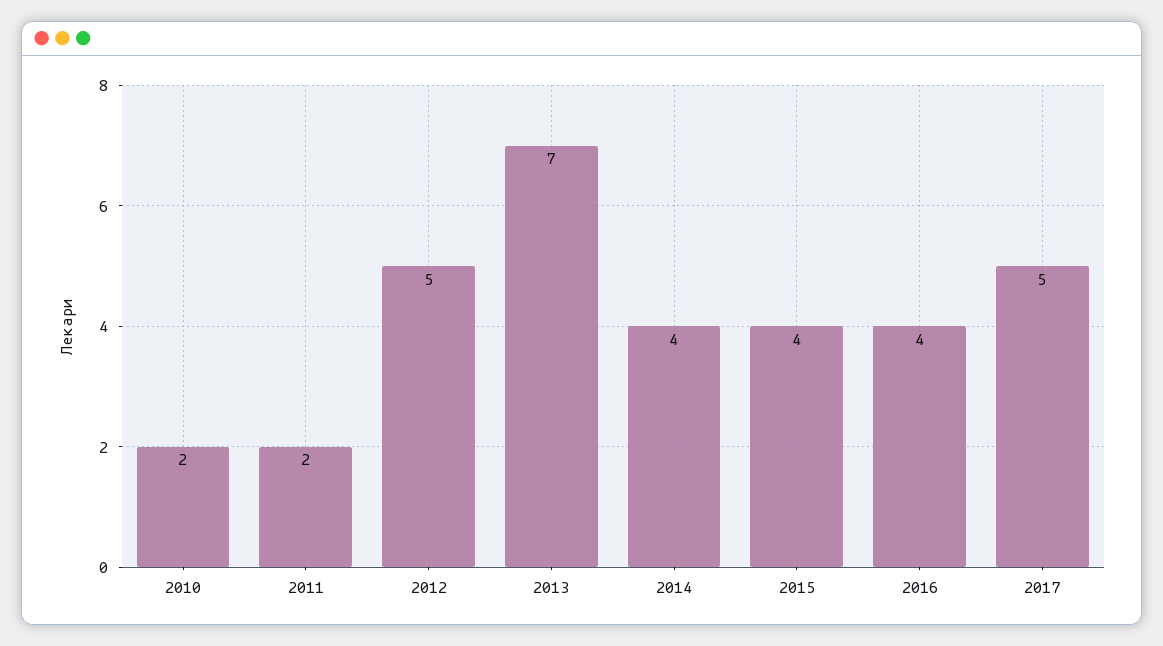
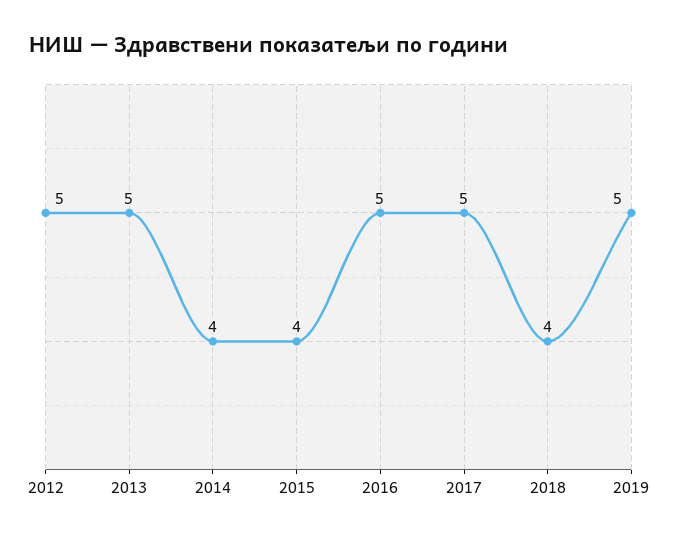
2010: 2 -> none
2011: 2 -> none
2013: 7 -> 5
2016: 4 -> 5
2018: none -> 4
2019: none -> 5

